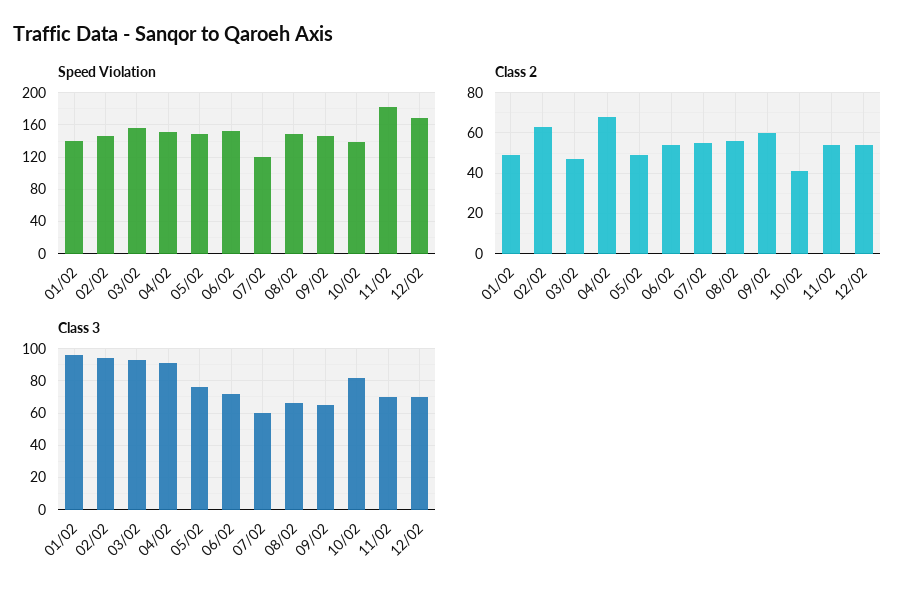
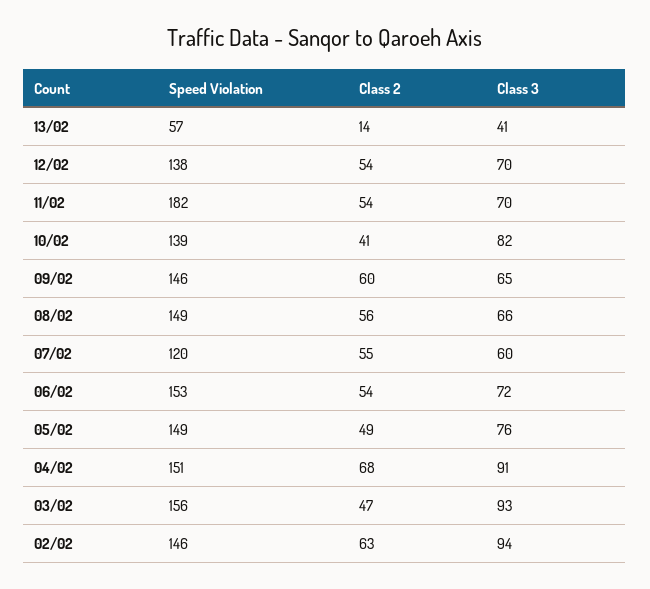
Speed Violation, 01/02: 140 -> none
Speed Violation, 12/02: 170 -> 138
Class 2, 01/02: 50 -> none
Class 3, 01/02: 95 -> none
Speed Violation, 13/02: none -> 57
Class 2, 13/02: none -> 14
Class 3, 13/02: none -> 41

